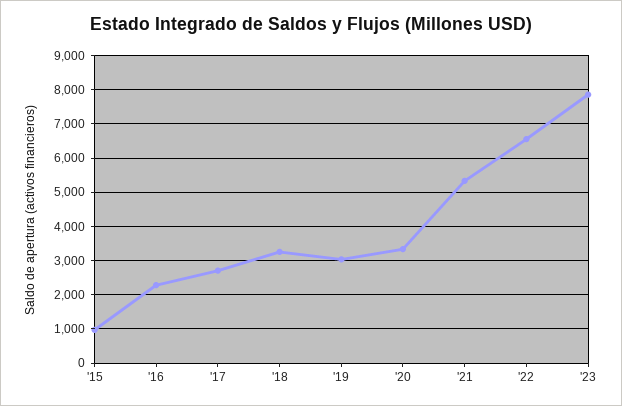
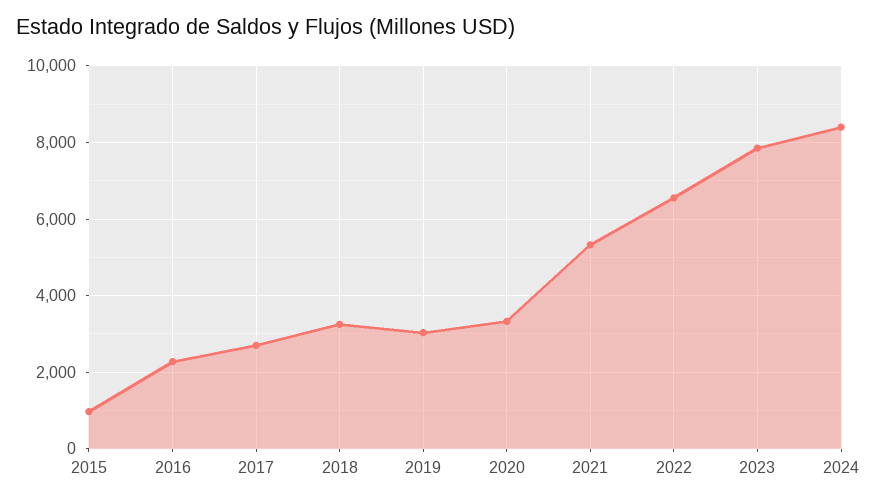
2024: none -> 8400

